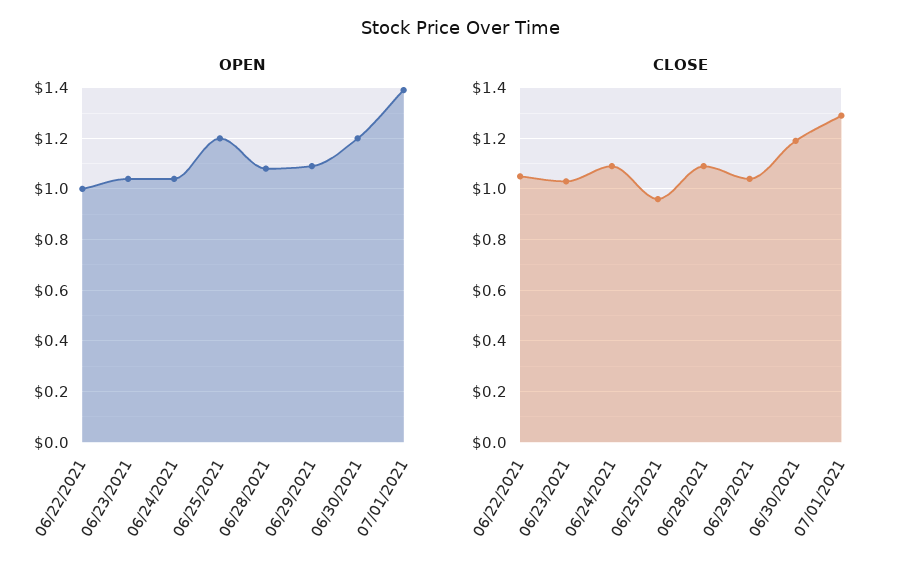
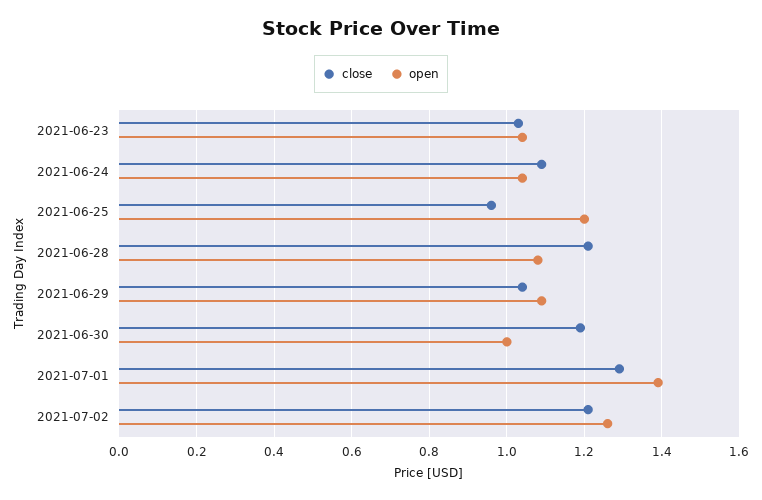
OPEN, 06/22/2021: 1 -> none
OPEN, 06/30/2021: 1.2 -> 1
CLOSE, 06/22/2021: 1.05 -> none
CLOSE, 06/28/2021: 1.1 -> 1.2
CLOSE, 2021-07-02: none -> 1.2
OPEN, 2021-07-02: none -> 1.25

